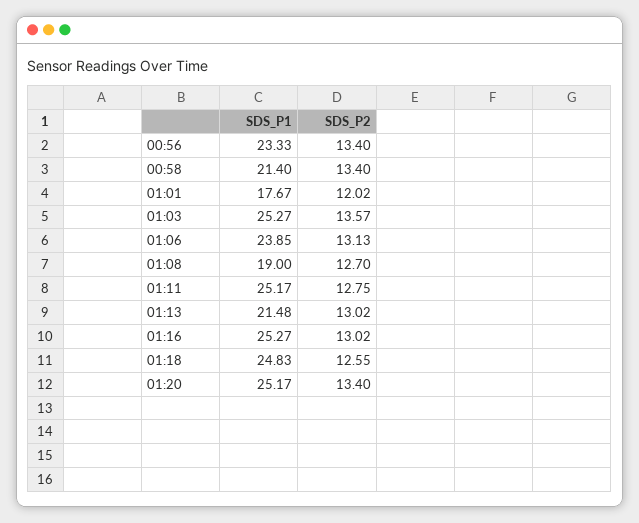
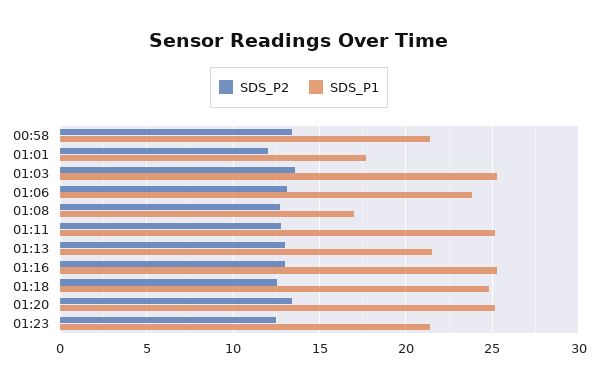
SDS_P1, 00:56: 23.33 -> none
SDS_P2, 00:56: 13.4 -> none
SDS_P1, 01:08: 19 -> 17
SDS_P2, 01:23: none -> 12.5
SDS_P1, 01:23: none -> 21.5

